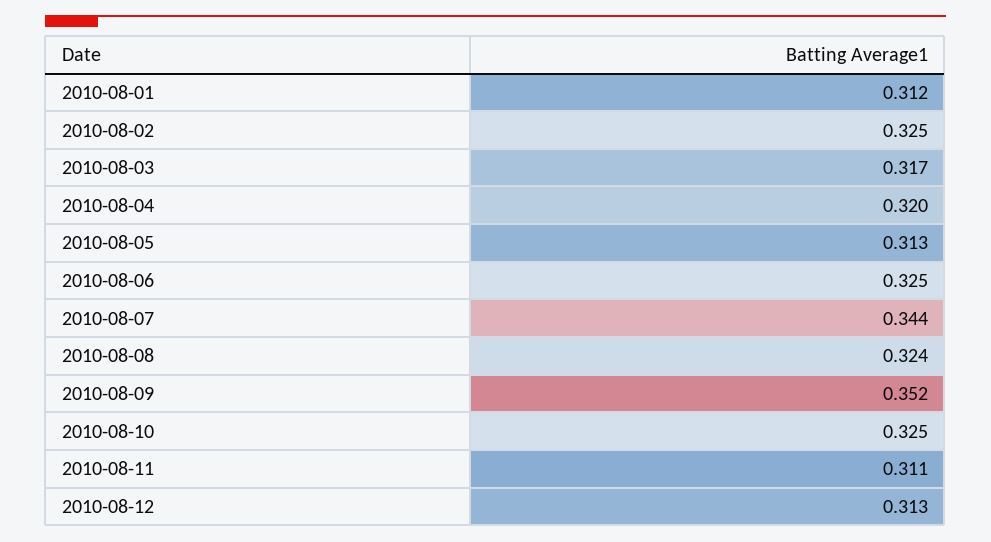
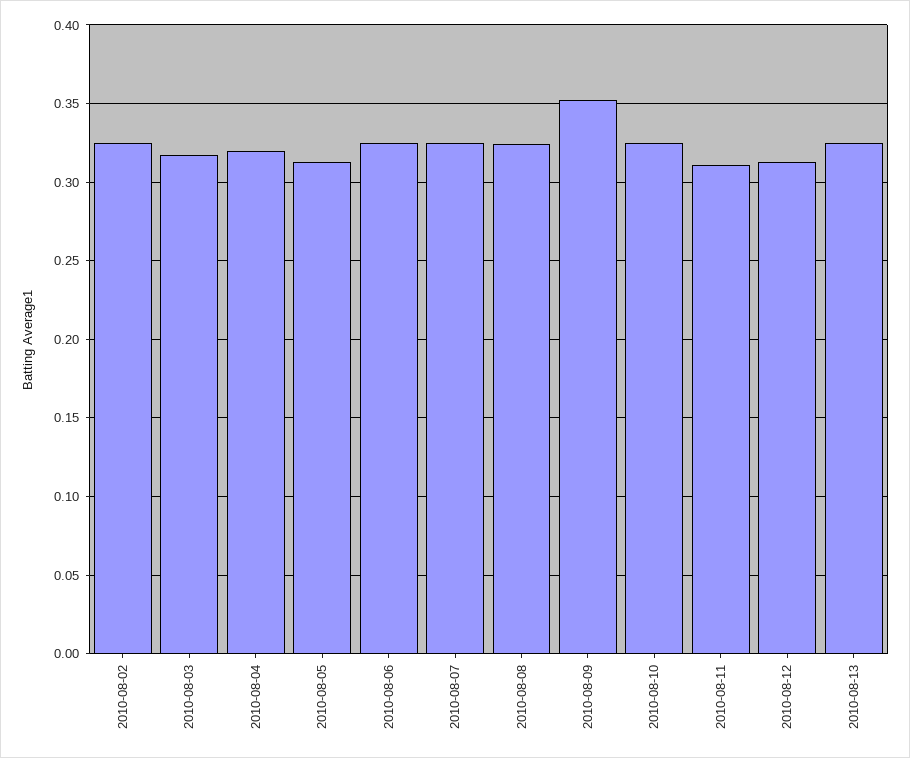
2010-08-01: 0.312 -> none
2010-08-07: 0.344 -> 0.325
2010-08-13: none -> 0.325

